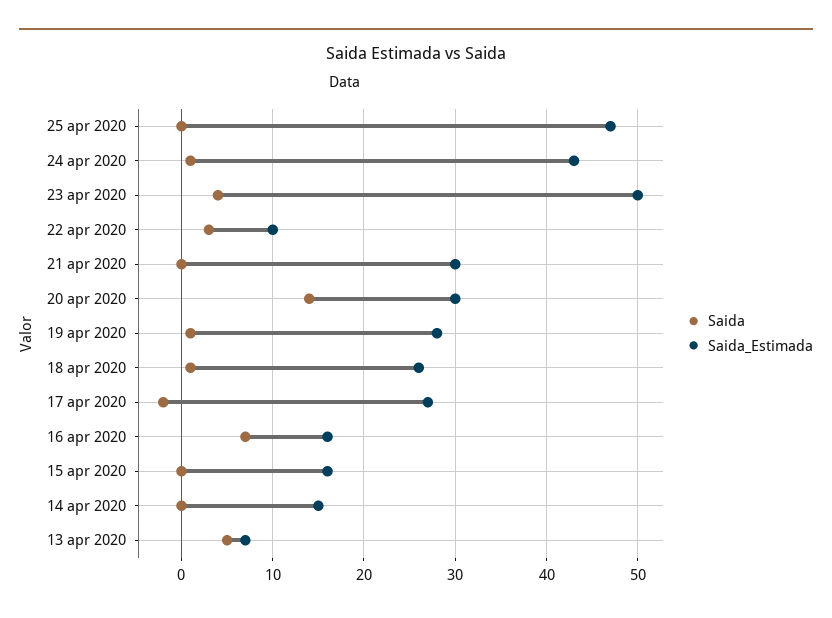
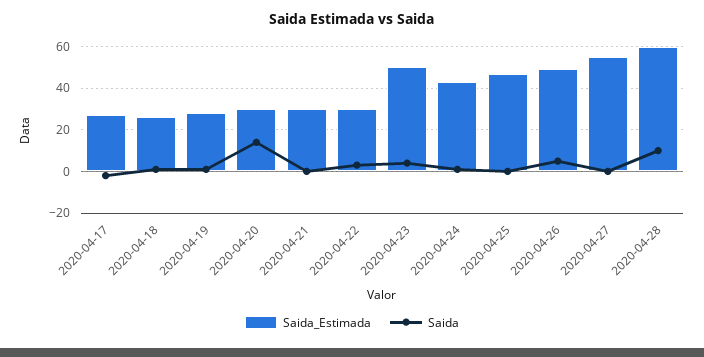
Saida_Estimada, 22 apr 2020: 10 -> 30
Saida, 16 apr 2020: 7 -> none
Saida_Estimada, 16 apr 2020: 16 -> none
Saida, 15 apr 2020: 0 -> none
Saida_Estimada, 15 apr 2020: 16 -> none
Saida, 14 apr 2020: 0 -> none
Saida_Estimada, 14 apr 2020: 15 -> none
Saida, 13 apr 2020: 5 -> none
Saida_Estimada, 13 apr 2020: 7 -> none
Saida_Estimada, 2020-04-26: none -> 50
Saida, 2020-04-26: none -> 5
Saida_Estimada, 2020-04-27: none -> 55
Saida, 2020-04-27: none -> 0
Saida_Estimada, 2020-04-28: none -> 60
Saida, 2020-04-28: none -> 10

